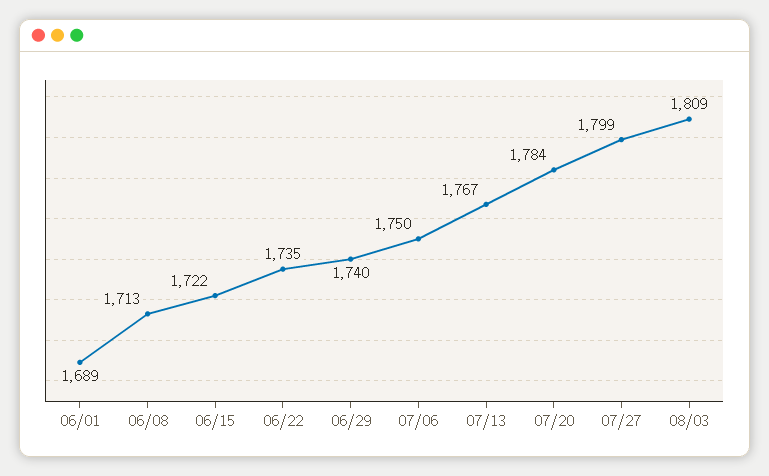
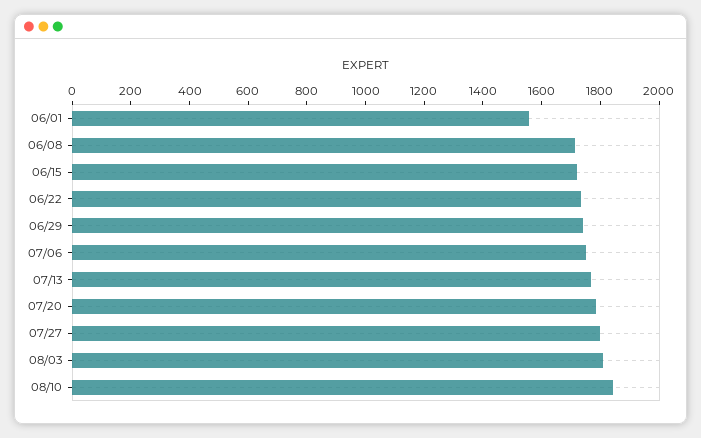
06/01: 1689 -> 1550
08/10: none -> 1850

